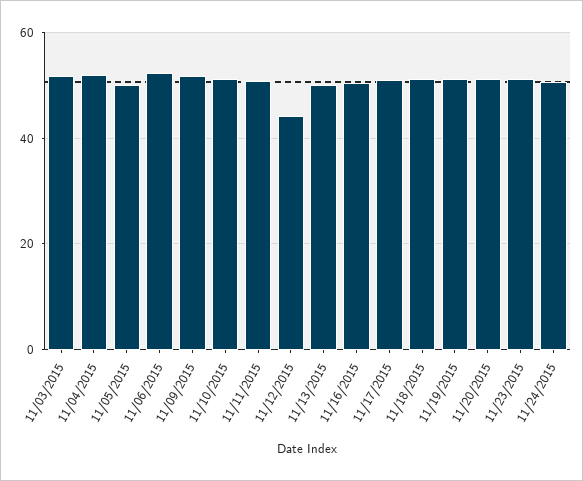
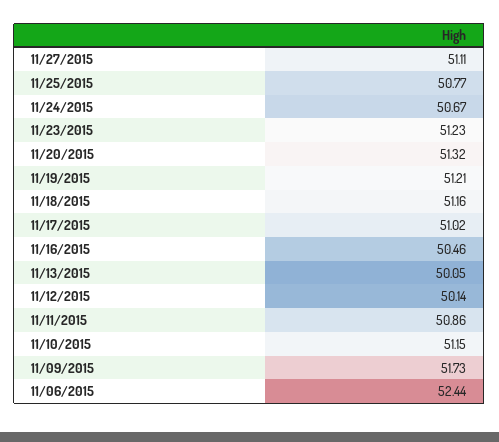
11/03/2015: 52 -> none
11/04/2015: 52 -> none
11/05/2015: 50 -> none
11/12/2015: 44 -> 50.14
11/27/2015: none -> 51.11
11/25/2015: none -> 50.77

